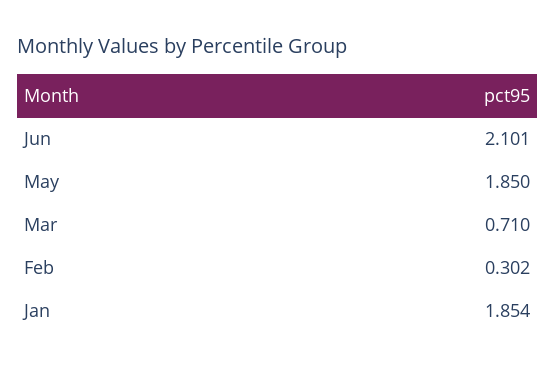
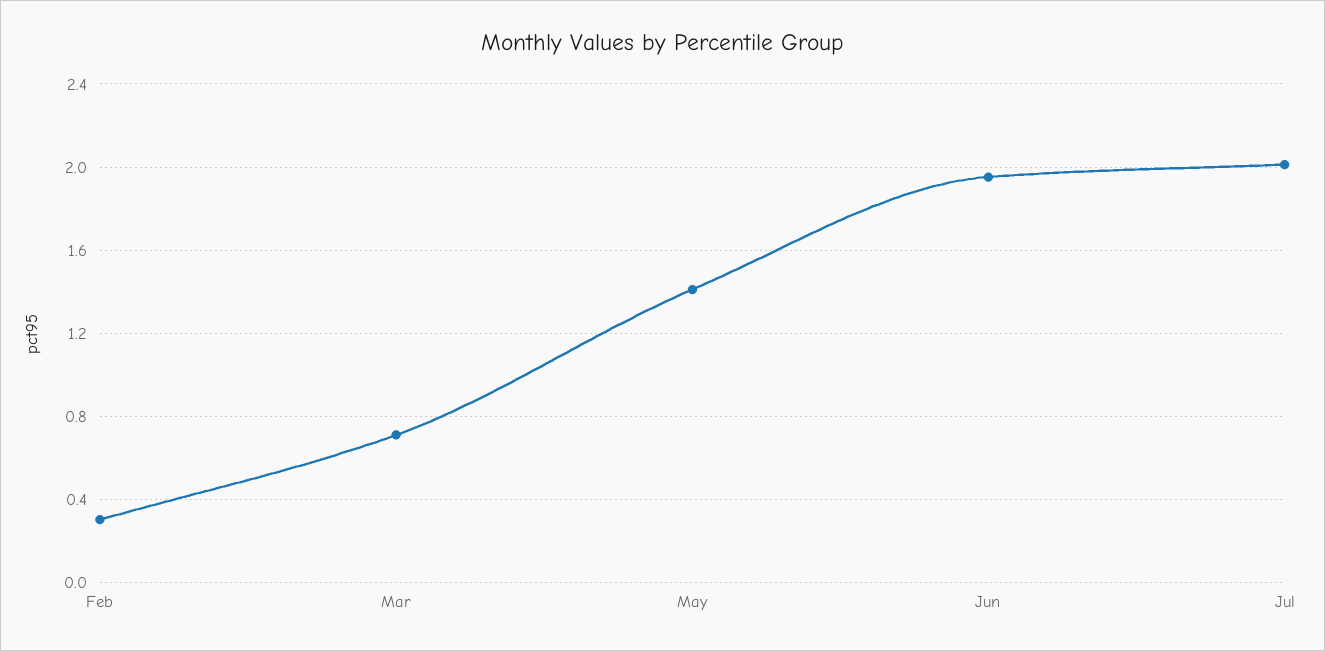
Jun: 2.101 -> 1.95
May: 1.85 -> 1.4
Jan: 1.854 -> none
Jul: none -> 2

